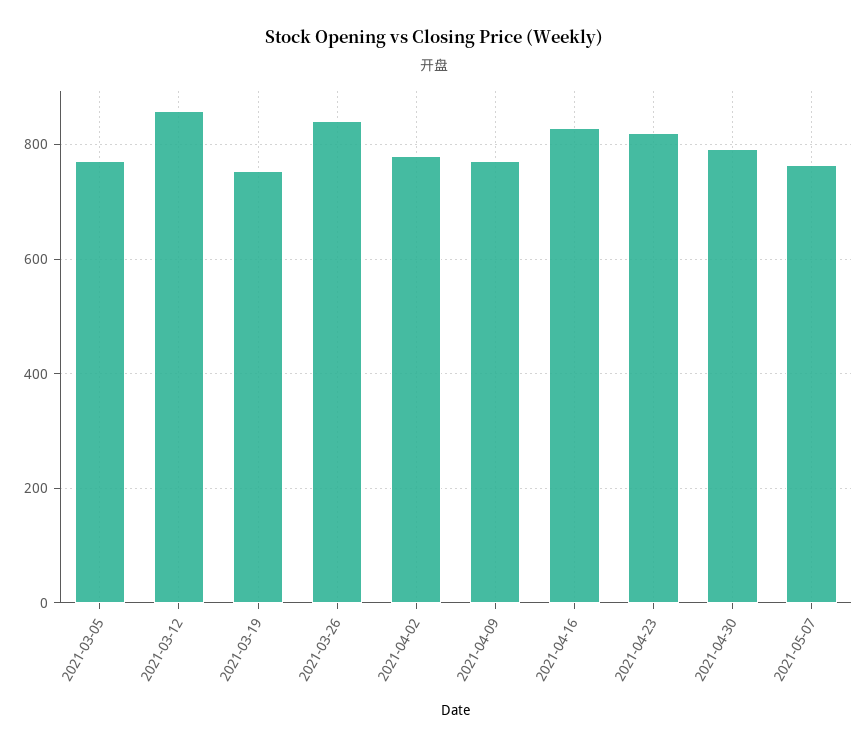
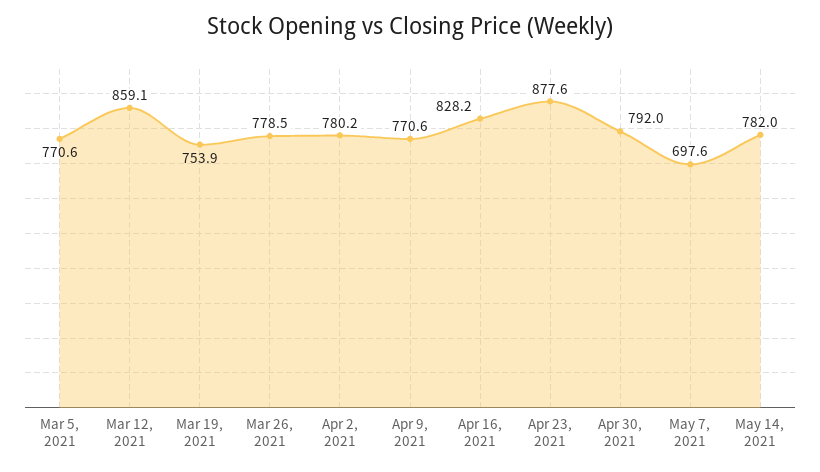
2021-03-26: 840 -> 778.5
2021-04-23: 820 -> 877.6
2021-05-07: 760 -> 697.6
May 14, 2021: none -> 782

